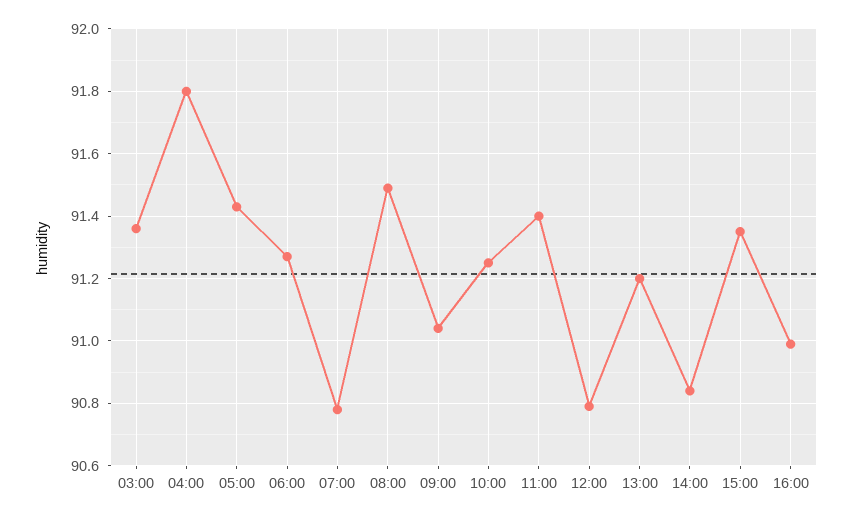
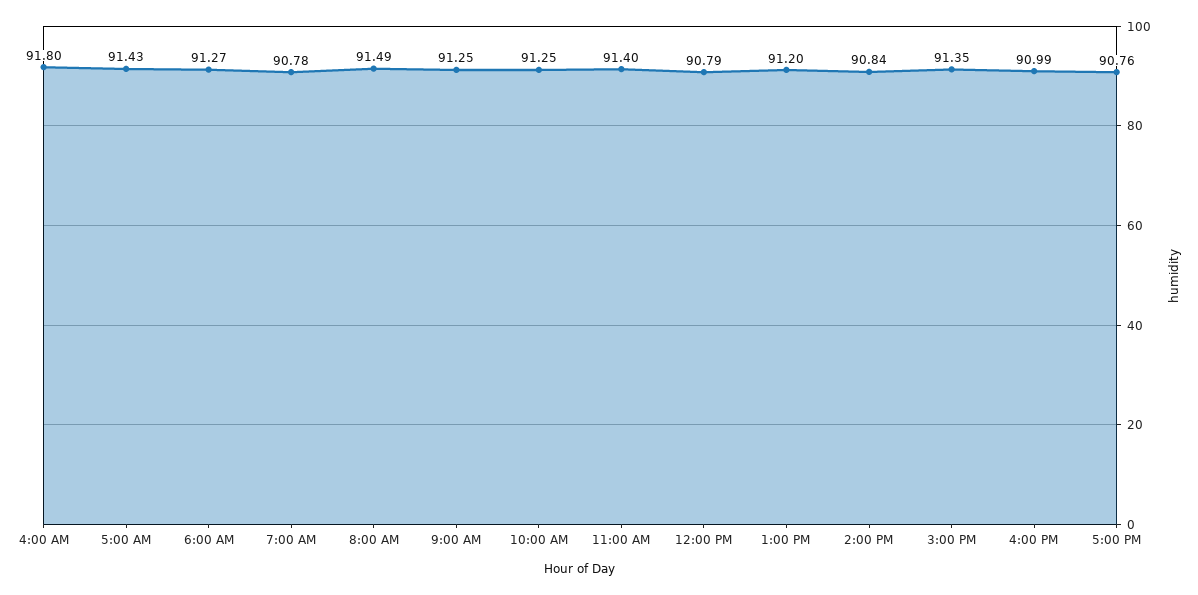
03:00: 91.35 -> none
09:00: 91.05 -> 91.25
5:00 PM: none -> 90.76

